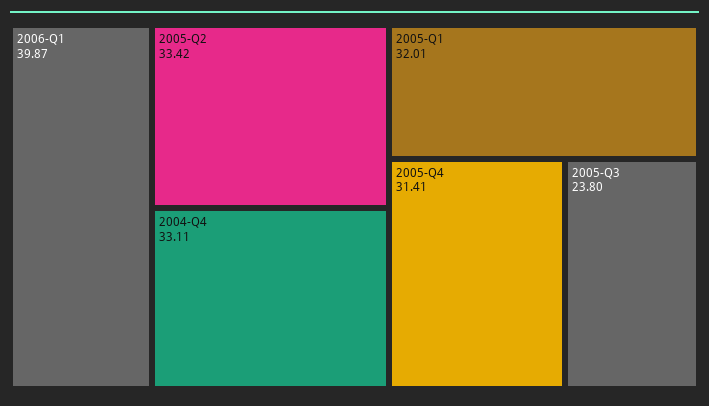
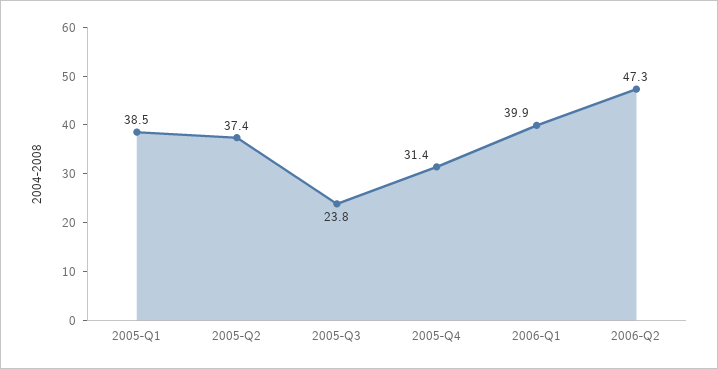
2005-Q2: 33.42 -> 37.4
2004-Q4: 33.11 -> none
2005-Q1: 32.01 -> 38.5
2006-Q2: none -> 47.3

